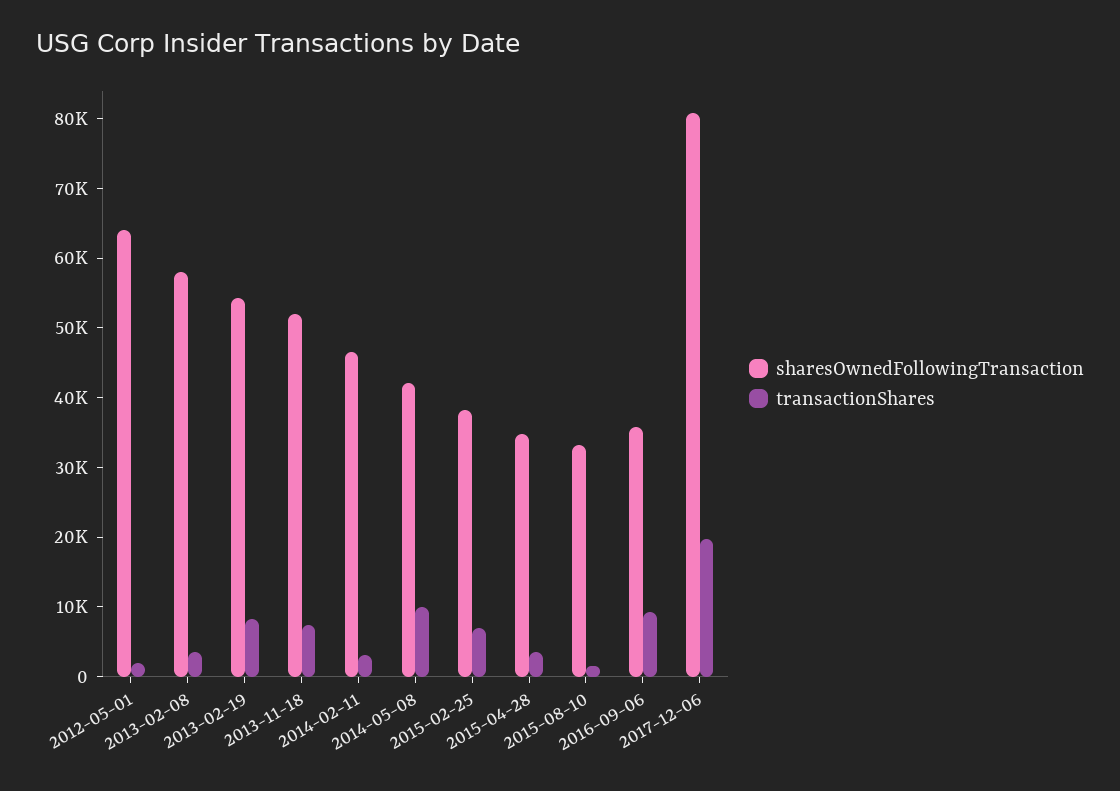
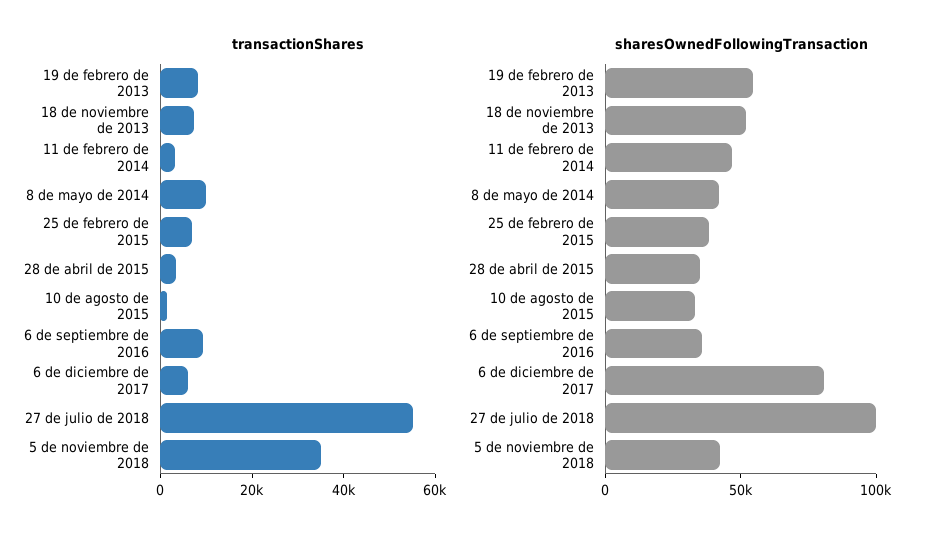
sharesOwnedFollowingTransaction, 2012-05-01: 64000 -> none
transactionShares, 2012-05-01: 2000 -> none
sharesOwnedFollowingTransaction, 2013-02-08: 58000 -> none
transactionShares, 2013-02-08: 4000 -> none
transactionShares, 2017-12-06: 20000 -> 5000
transactionShares, 27 de julio de 2018: none -> 55000
transactionShares, 5 de noviembre de 2018: none -> 35000
sharesOwnedFollowingTransaction, 27 de julio de 2018: none -> 100000
sharesOwnedFollowingTransaction, 5 de noviembre de 2018: none -> 40000

